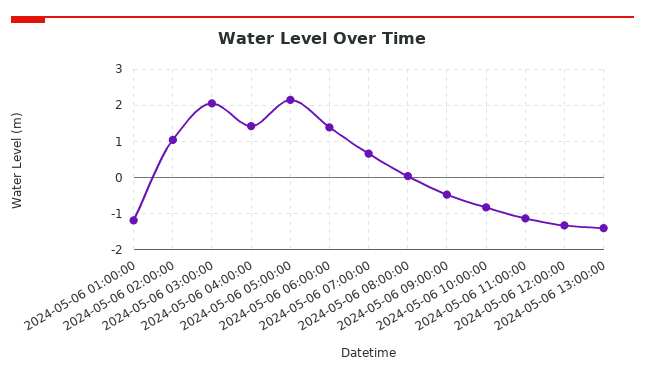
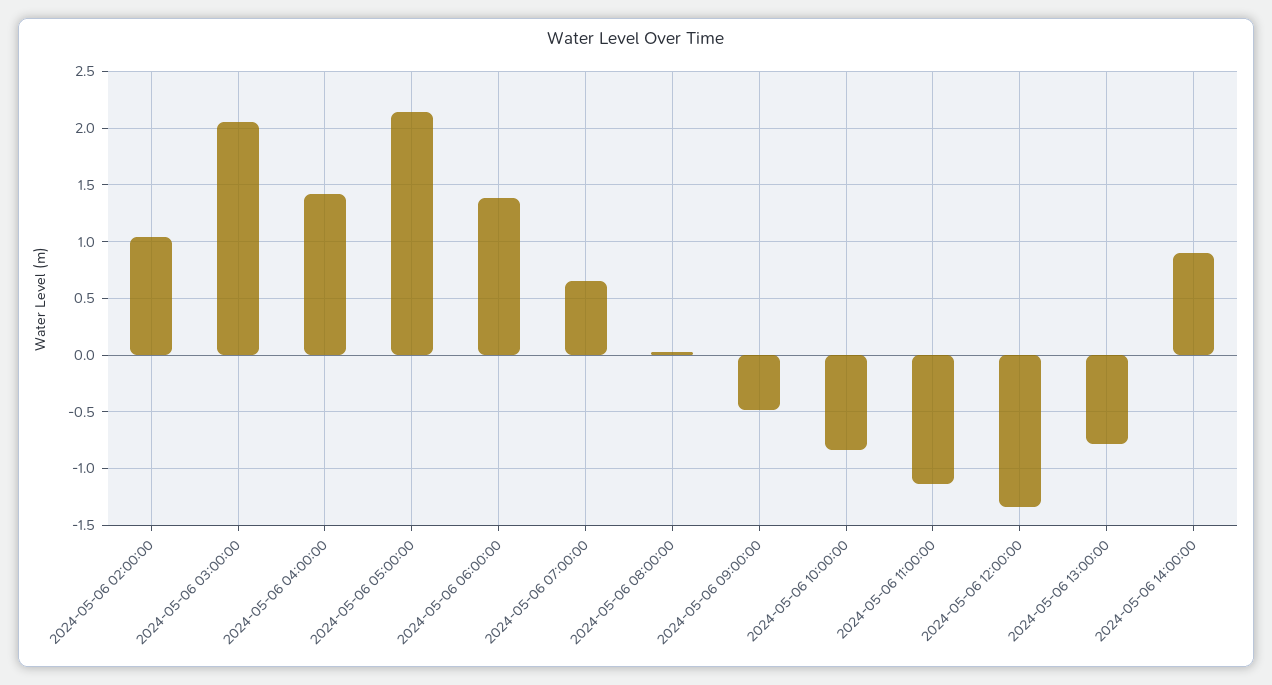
2024-05-06 01:00:00: -1.2 -> none
2024-05-06 13:00:00: -1.4 -> -0.8
2024-05-06 14:00:00: none -> 0.9

